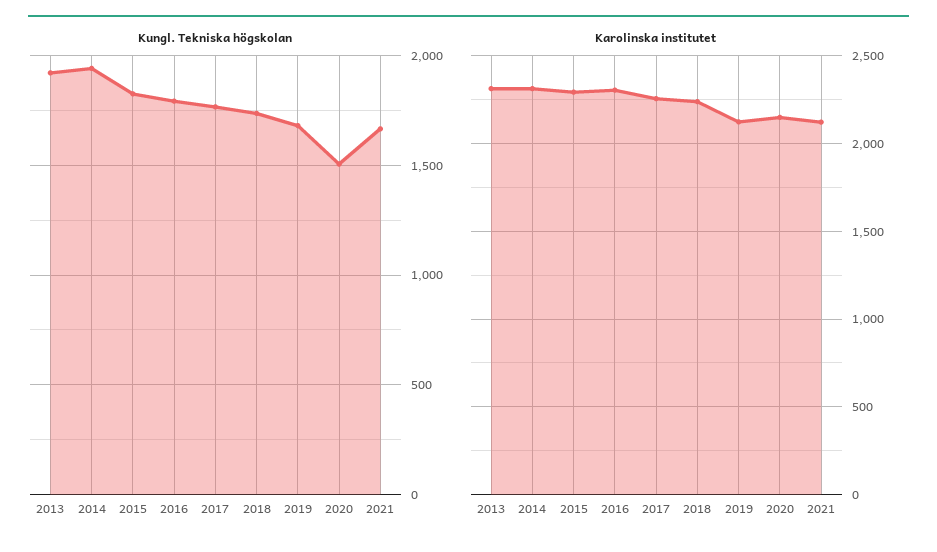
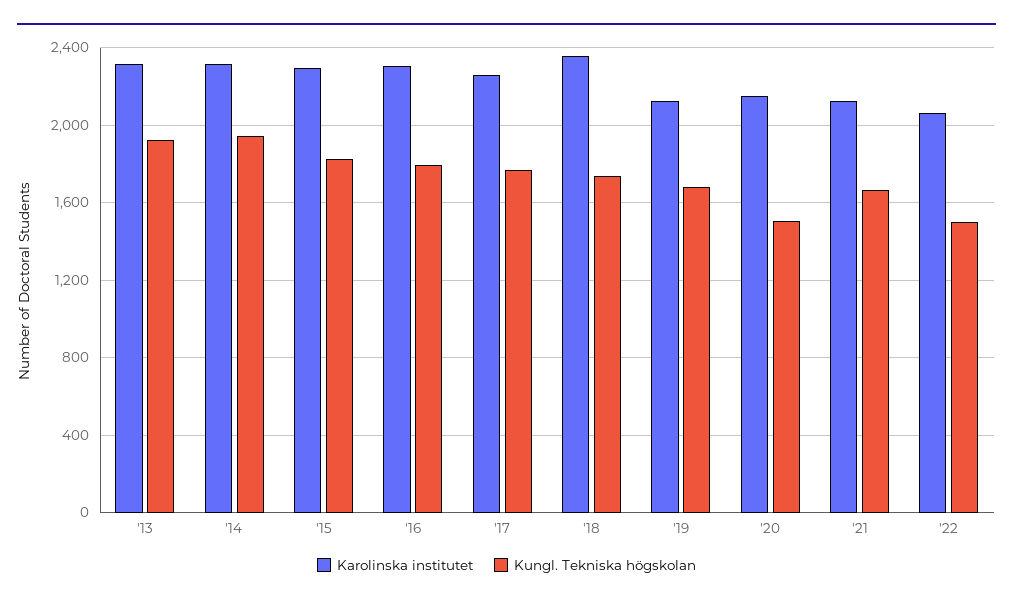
Karolinska institutet, 2018: 2250 -> 2350
Karolinska institutet, '22: none -> 2050
Kungl. Tekniska högskolan, '22: none -> 1500

